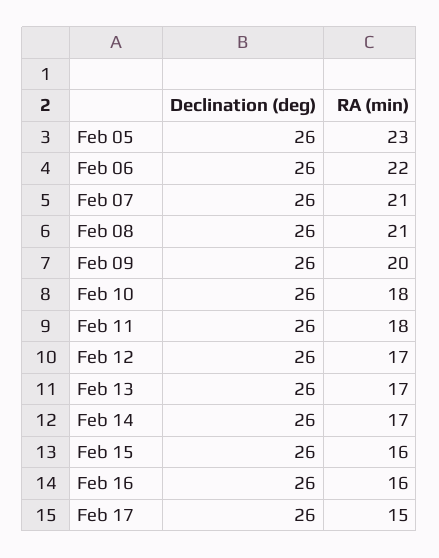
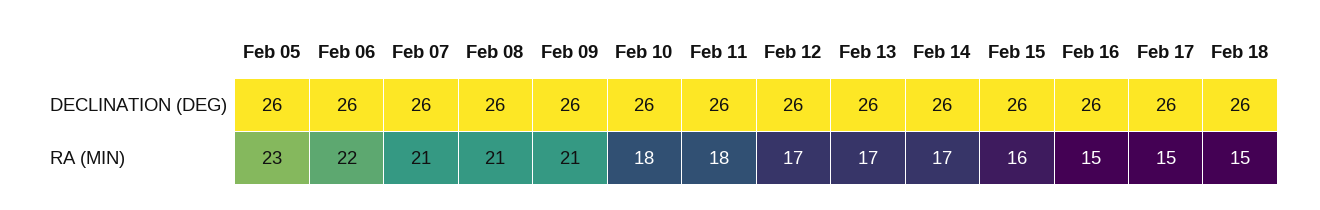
RA (min), Feb 09: 20 -> 21
RA (min), Feb 16: 16 -> 15
Declination (deg), Feb 18: none -> 26
RA (min), Feb 18: none -> 15

